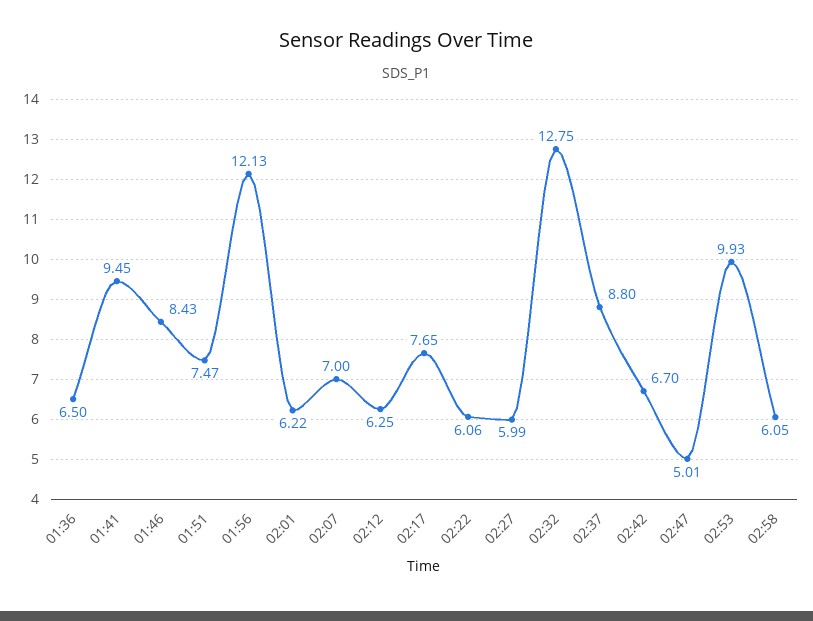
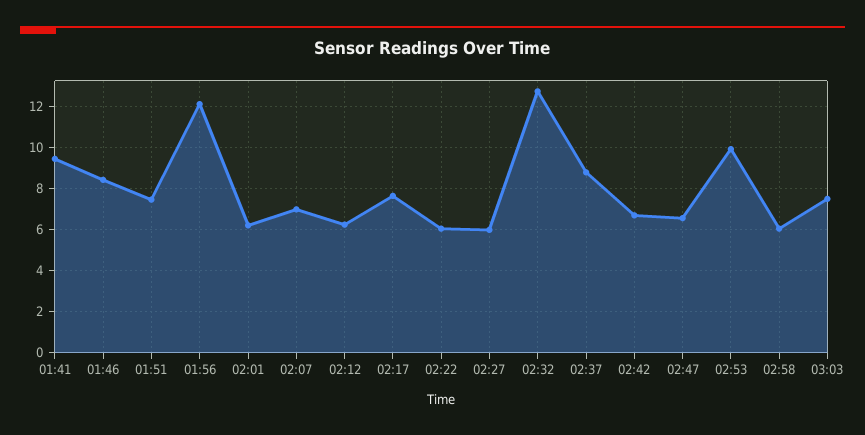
01:36: 6.5 -> none
02:47: 5.01 -> 6.5
03:03: none -> 7.5

